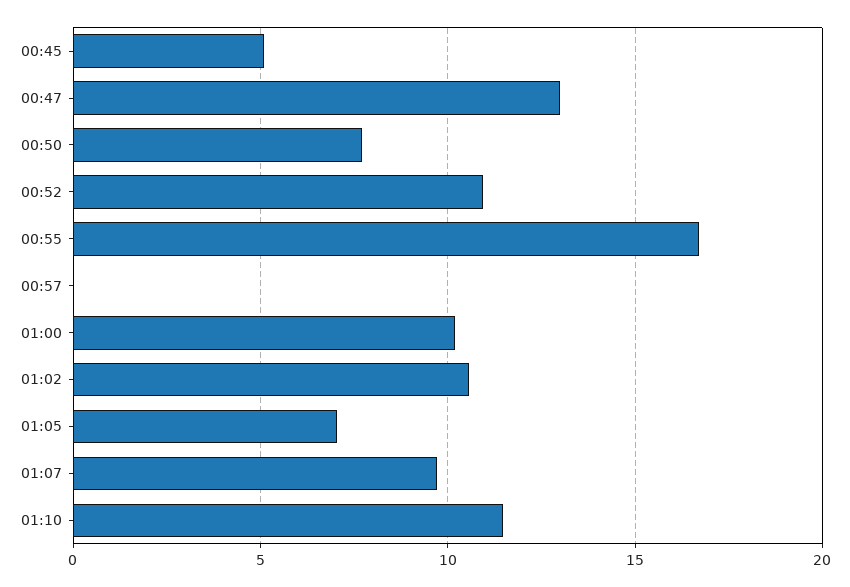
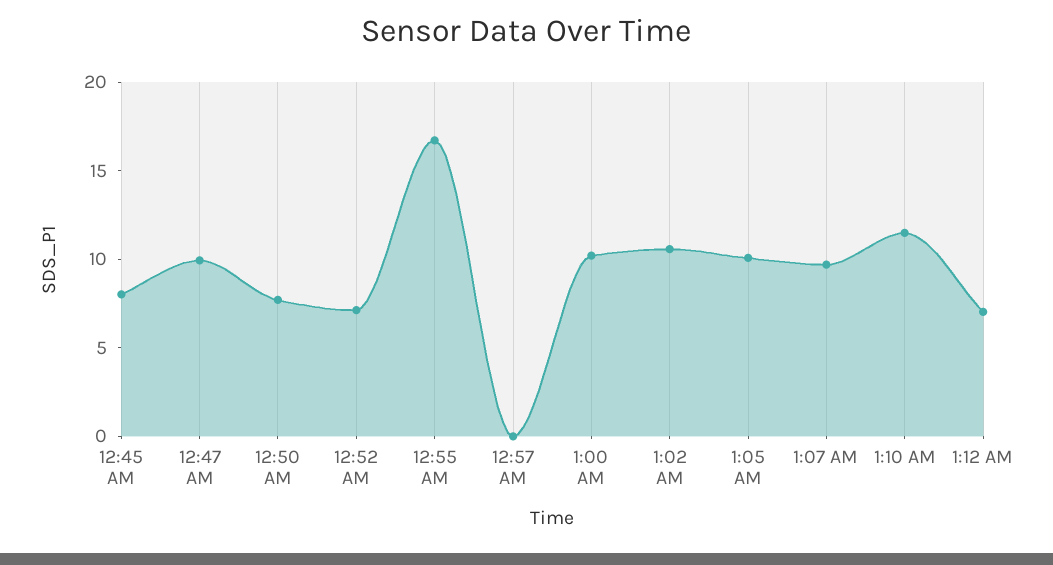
00:45: 5 -> 8
00:47: 13 -> 10
00:52: 11 -> 7
01:05: 7 -> 10
1:12 AM: none -> 7

